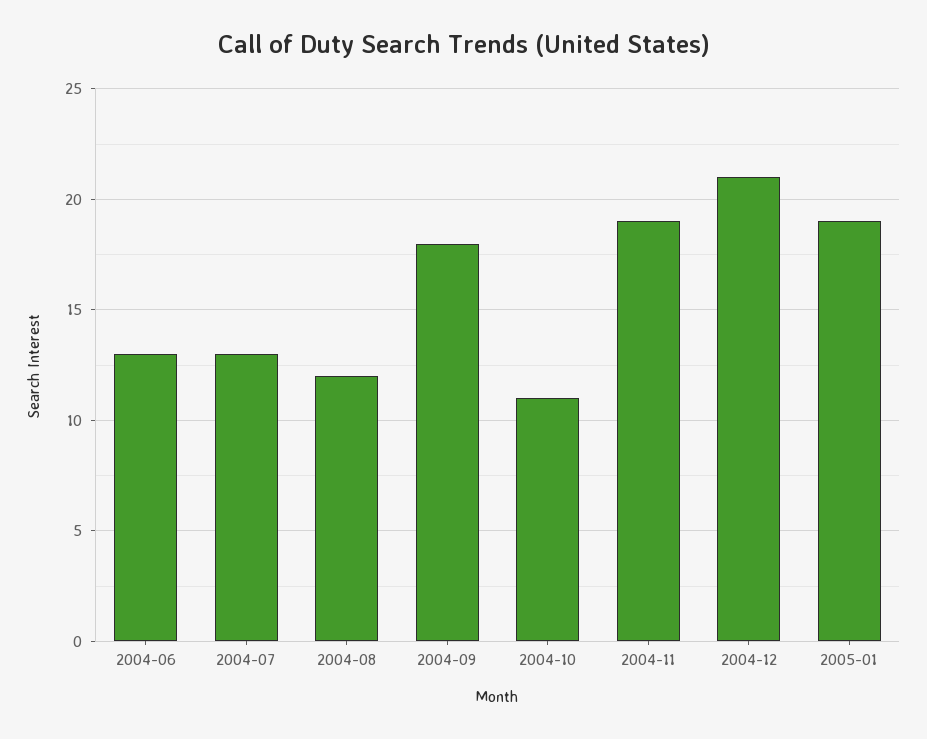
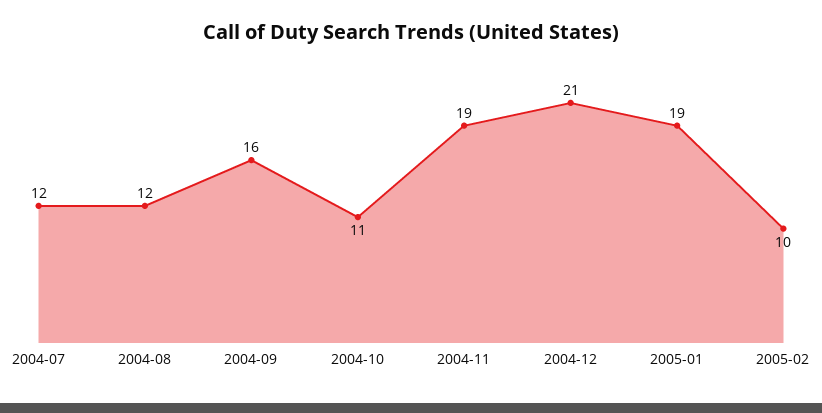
2004-06: 13 -> none
2004-07: 13 -> 12
2004-09: 18 -> 16
2005-02: none -> 10

